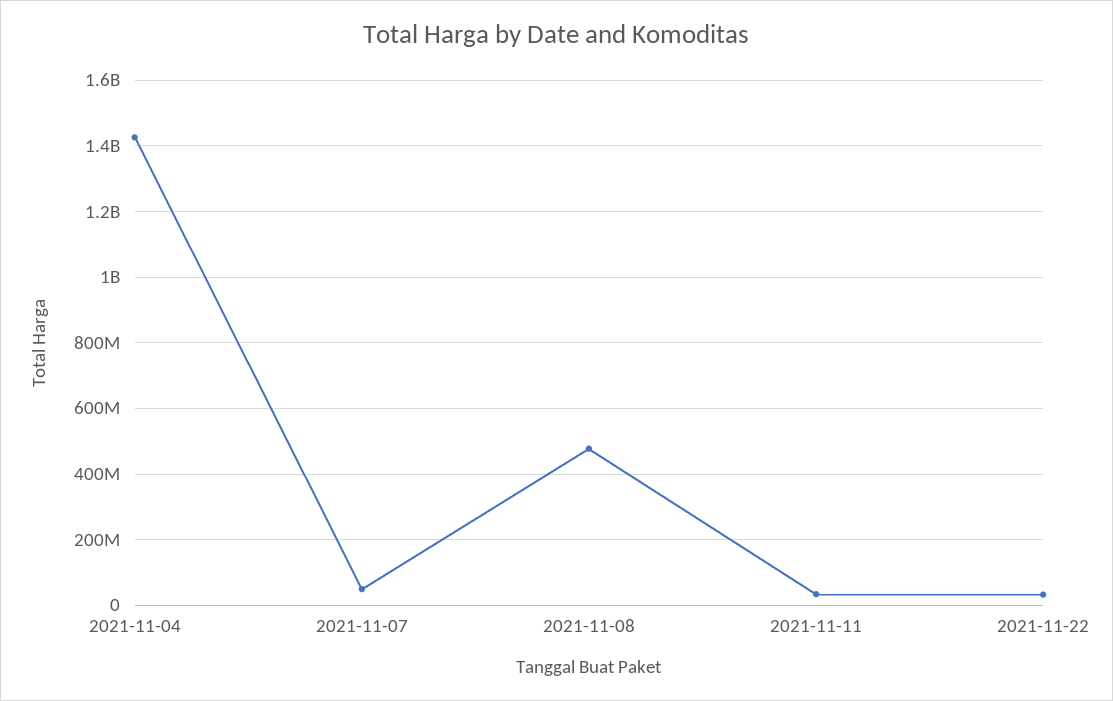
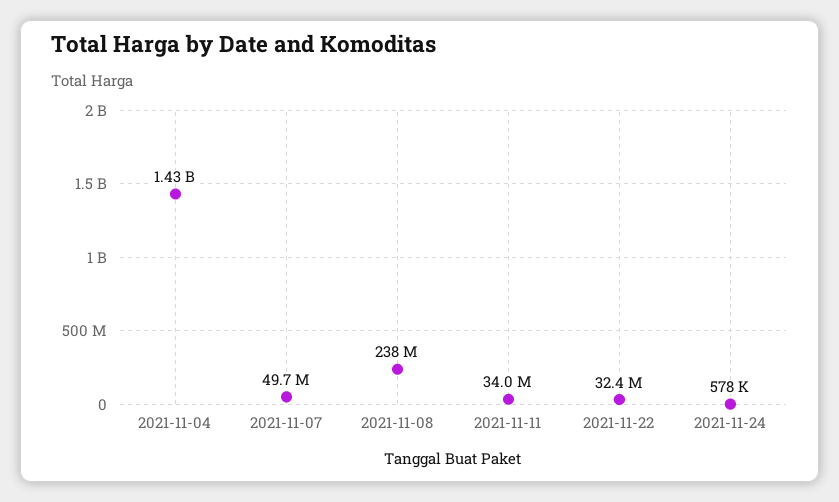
2021-11-08: 480000000 -> 238000000
2021-11-24: none -> 578000

